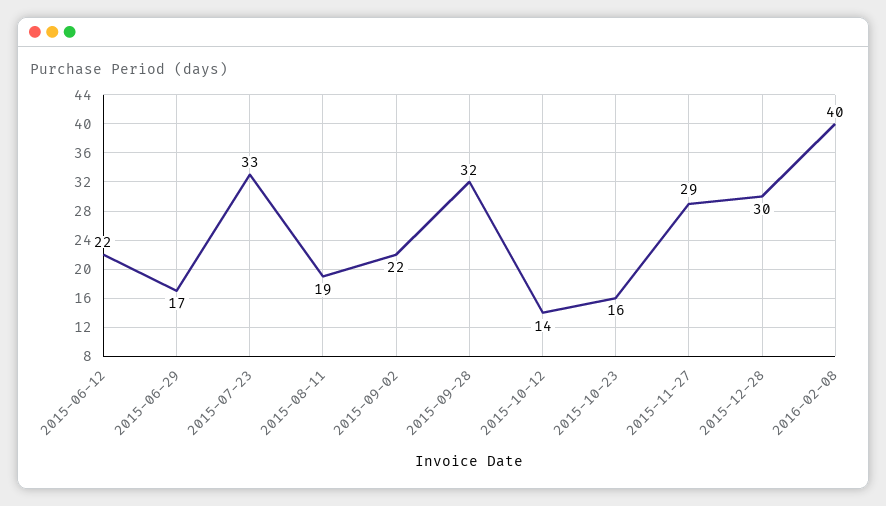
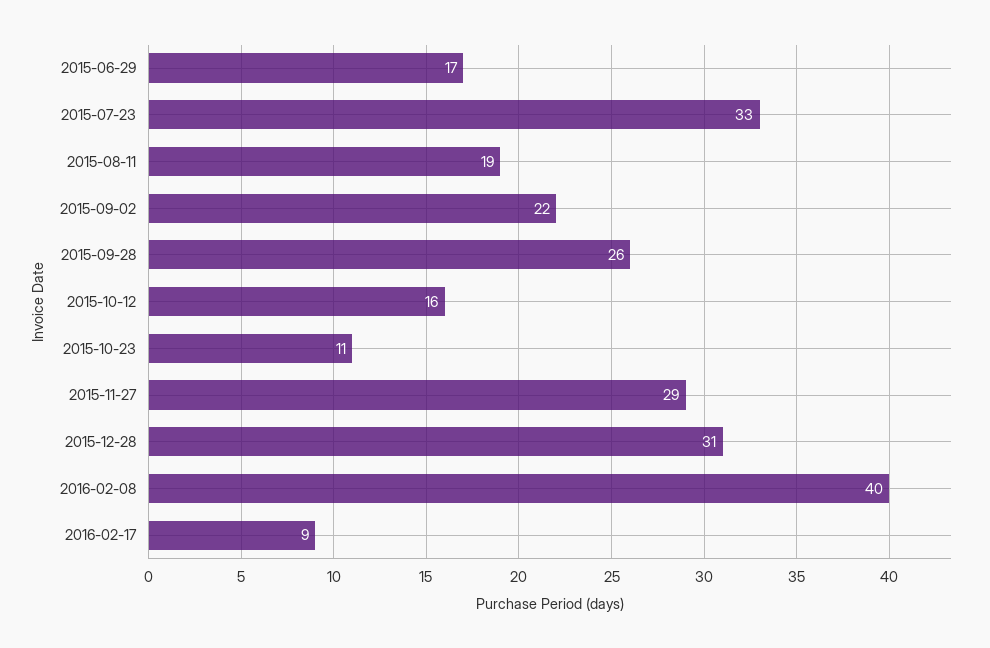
2015-06-12: 22 -> none
2015-09-28: 32 -> 26
2015-10-12: 14 -> 16
2015-10-23: 16 -> 11
2015-12-28: 30 -> 31
2016-02-17: none -> 9

